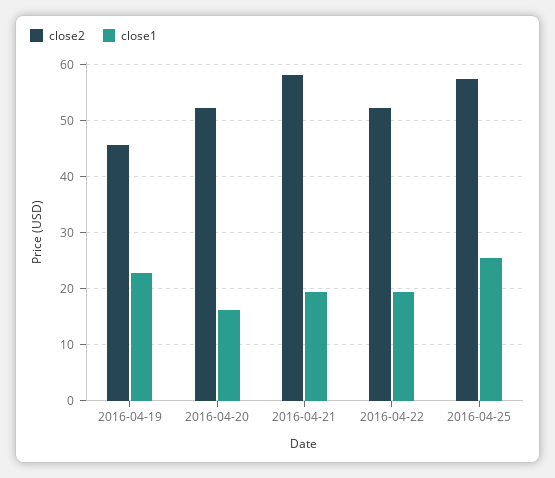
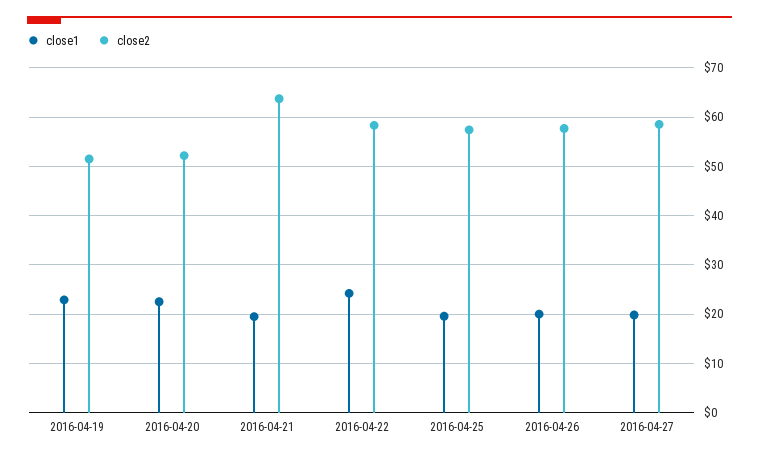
close2, 2016-04-19: 46 -> 52
close1, 2016-04-20: 16 -> 22
close2, 2016-04-21: 58 -> 64
close2, 2016-04-22: 52 -> 58
close1, 2016-04-22: 20 -> 24
close1, 2016-04-25: 26 -> 20
close1, 2016-04-26: none -> 20
close2, 2016-04-26: none -> 58
close1, 2016-04-27: none -> 20
close2, 2016-04-27: none -> 58

